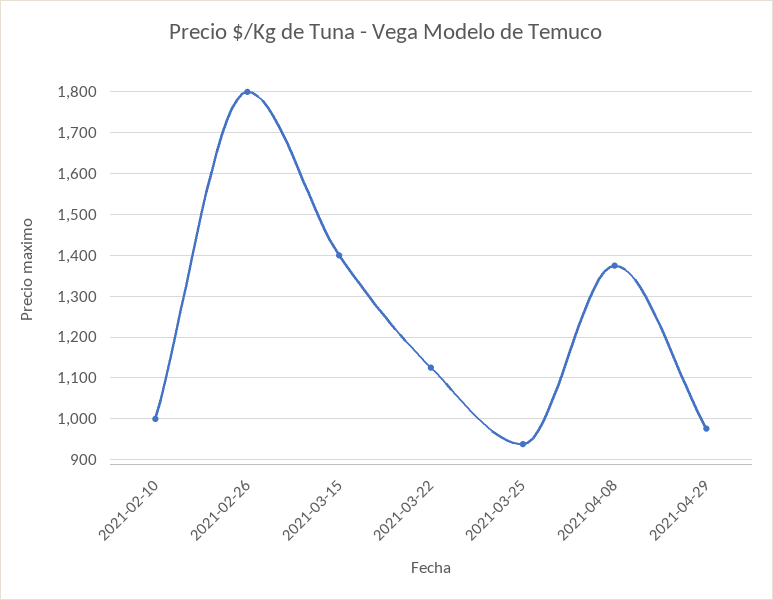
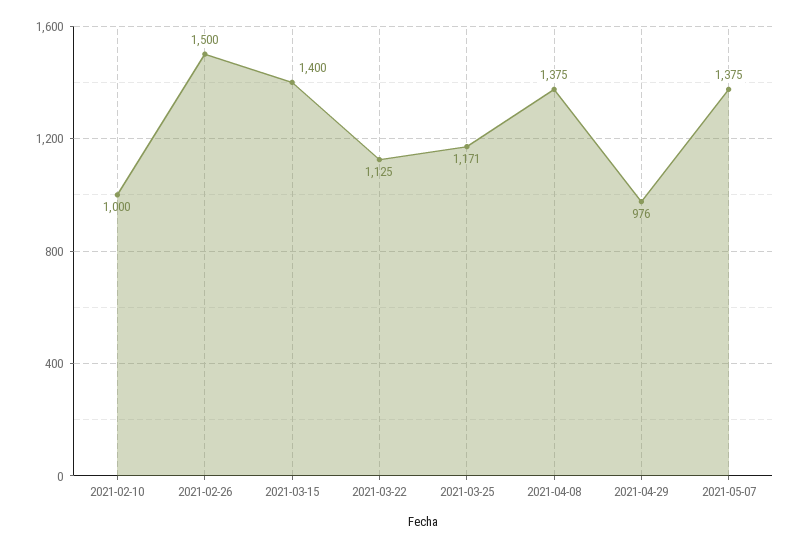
2021-02-26: 1800 -> 1500
2021-03-25: 940 -> 1171
2021-05-07: none -> 1375

